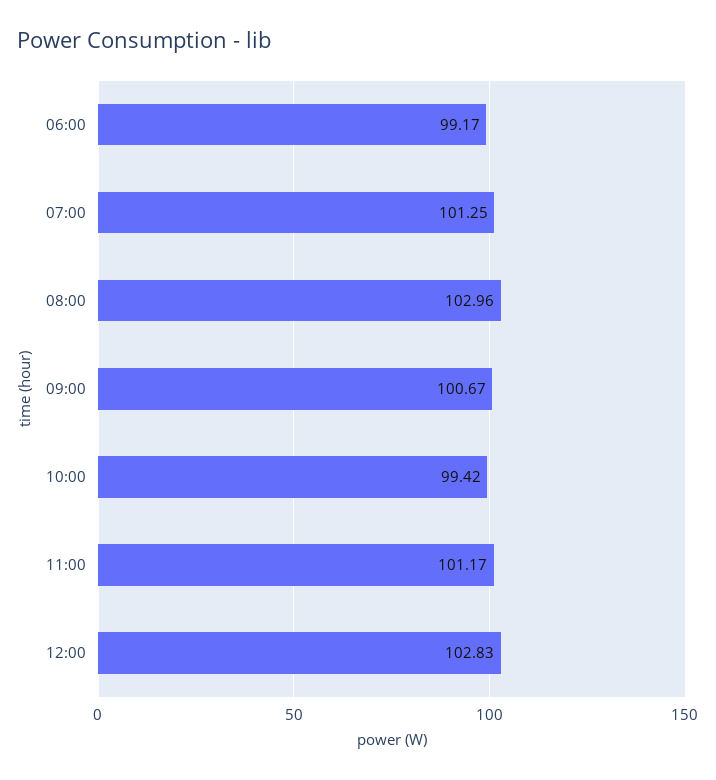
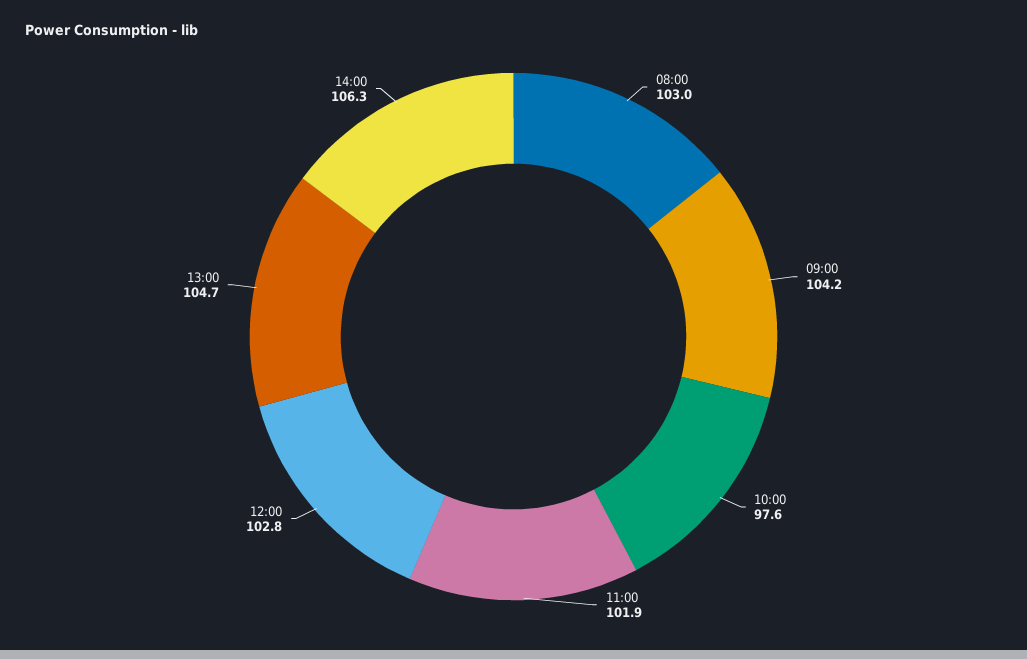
06:00: 99.17 -> none
07:00: 101.25 -> none
09:00: 100.67 -> 104.2
10:00: 99.42 -> 97.6
11:00: 101.17 -> 101.9
13:00: none -> 104.7
14:00: none -> 106.3

